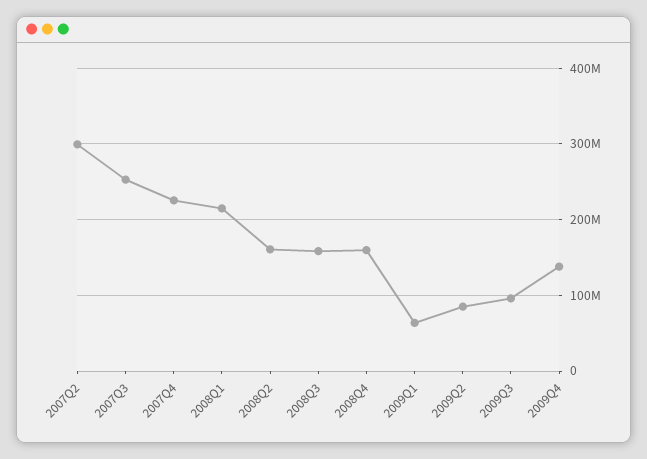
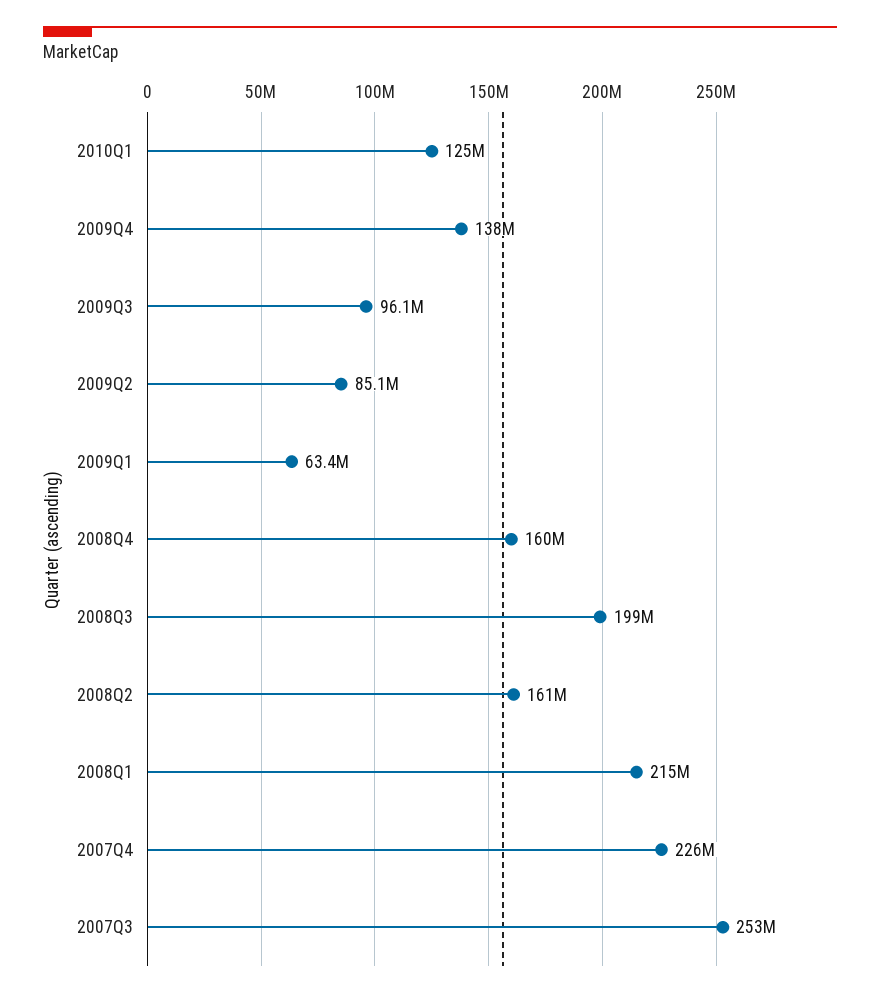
2007Q2: 300000000 -> none
2008Q3: 160000000 -> 199000000
2010Q1: none -> 125000000

